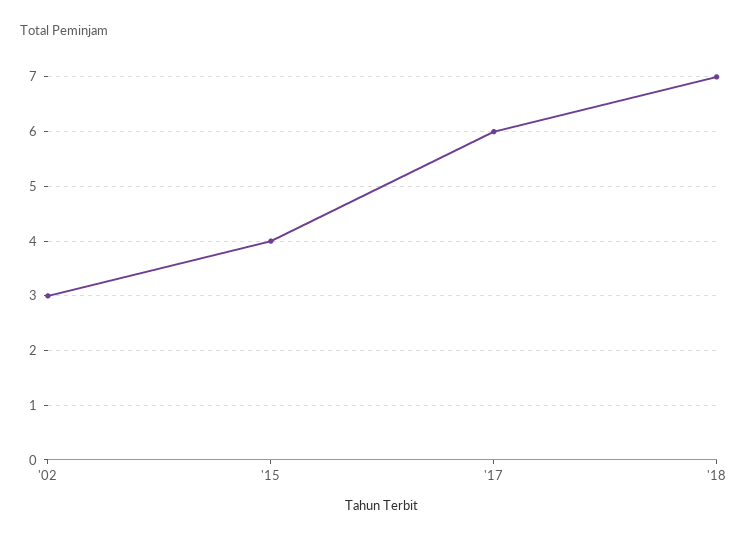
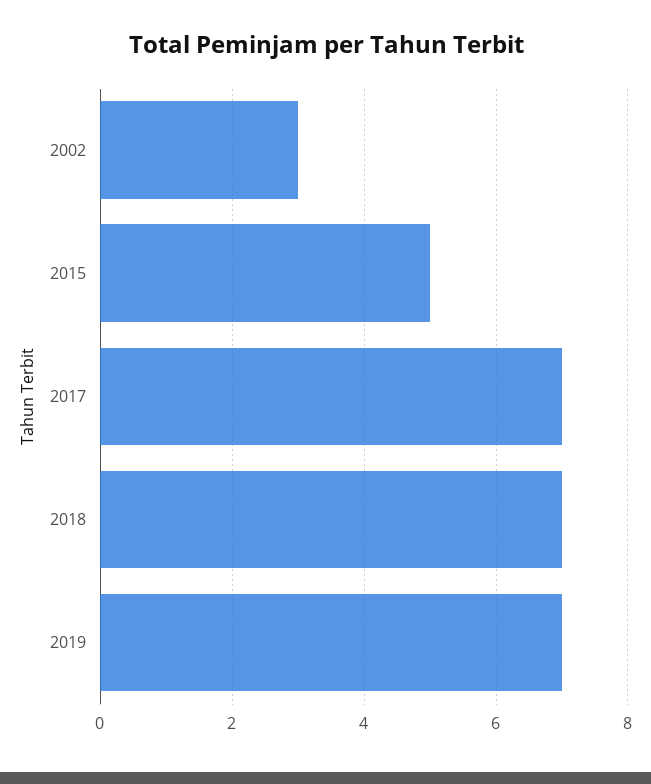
'15: 4 -> 5
'17: 6 -> 7
2019: none -> 7

